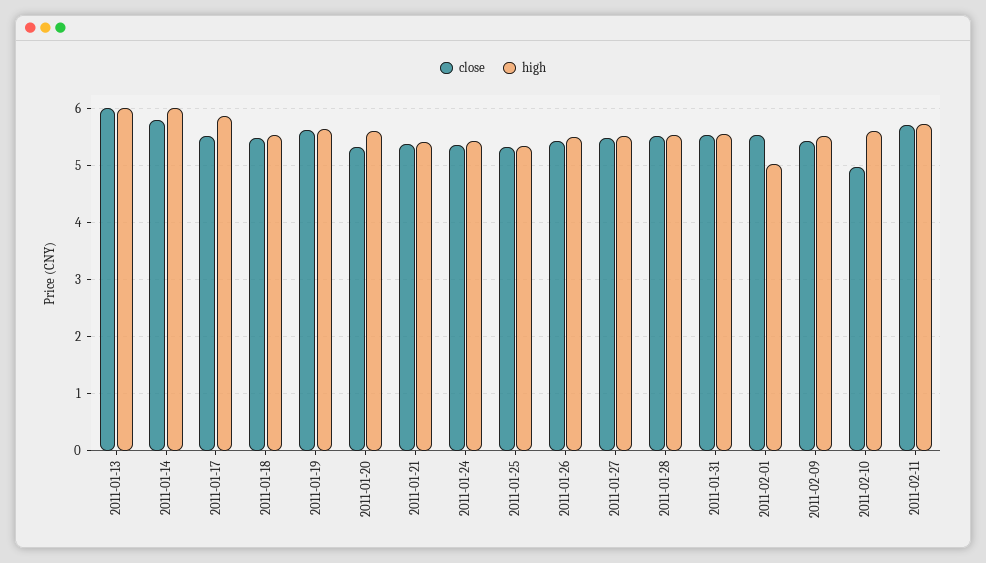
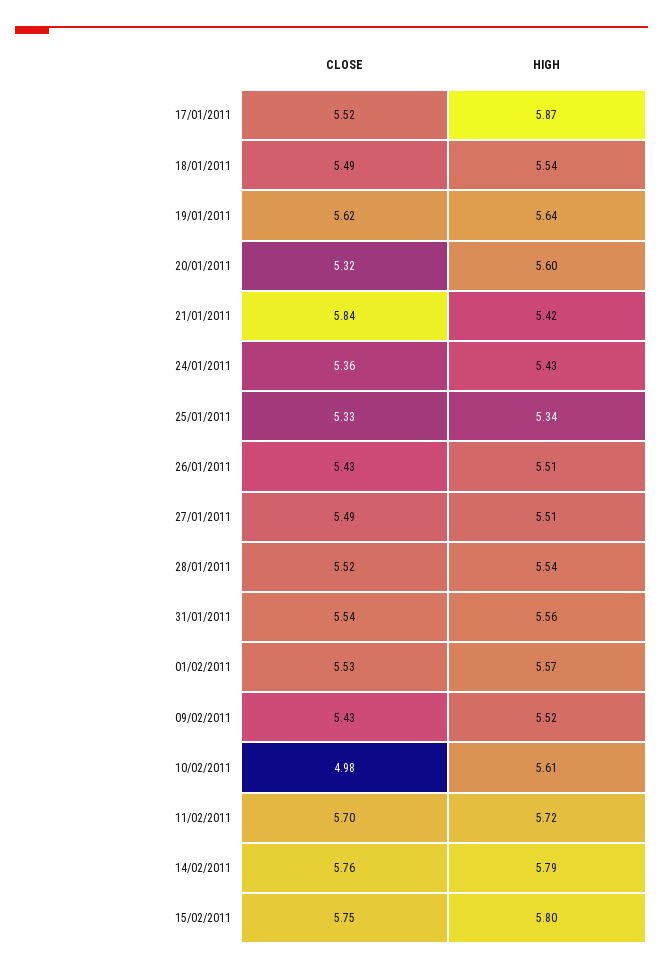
close, 2011-01-13: 6 -> none
high, 2011-01-13: 6 -> none
close, 2011-01-14: 5.8 -> none
high, 2011-01-14: 6 -> none
close, 2011-01-21: 5.4 -> 5.84
high, 2011-02-01: 5 -> 5.57
close, 14/02/2011: none -> 5.76
high, 14/02/2011: none -> 5.79
close, 15/02/2011: none -> 5.75
high, 15/02/2011: none -> 5.8

